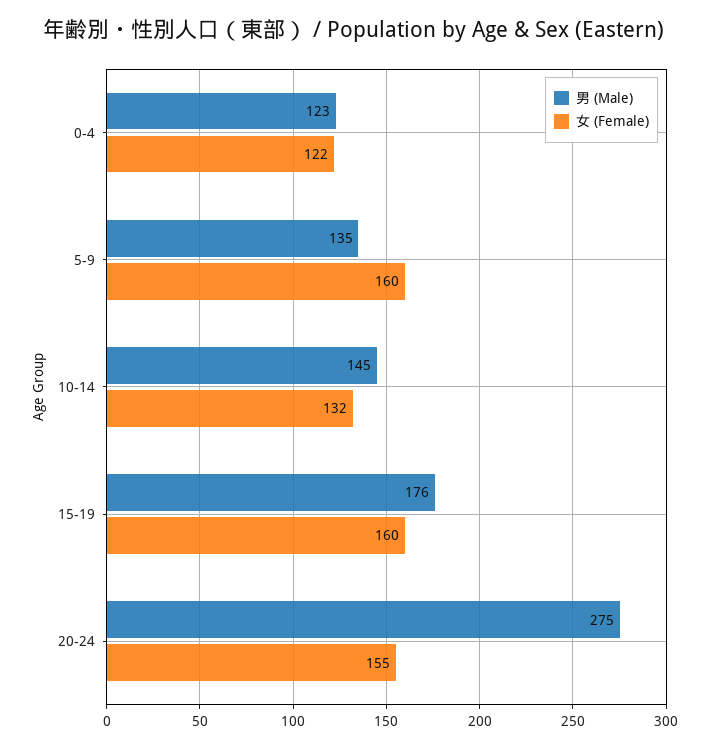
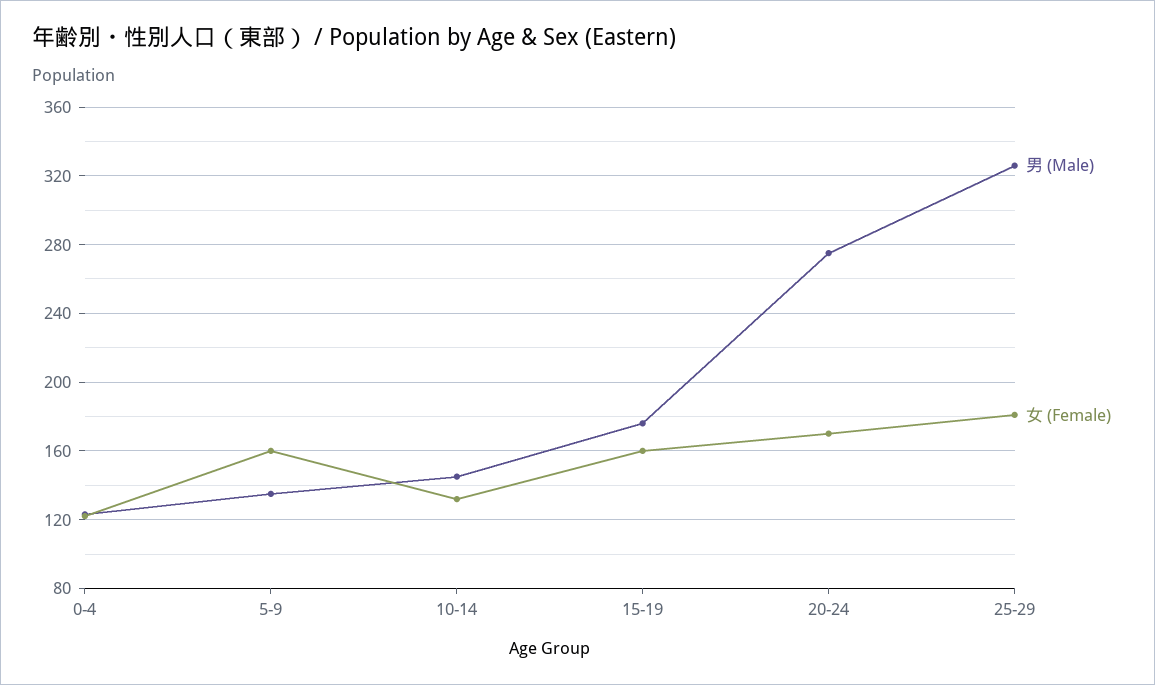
女 (Female), 20-24: 155 -> 170
男 (Male), 25-29: none -> 325
女 (Female), 25-29: none -> 180

